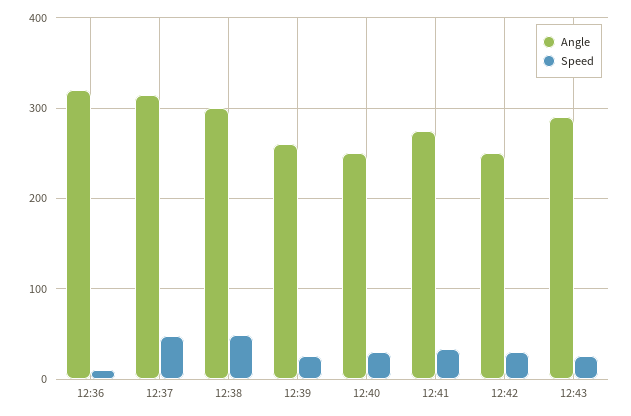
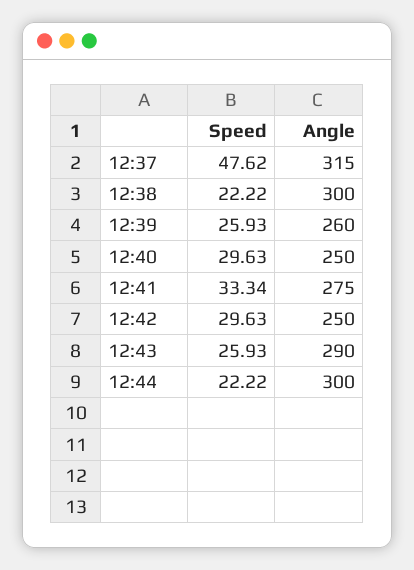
Angle, 12:36: 320 -> none
Speed, 12:36: 10 -> none
Speed, 12:38: 50 -> 22.22
Speed, 12:44: none -> 22.22
Angle, 12:44: none -> 300

